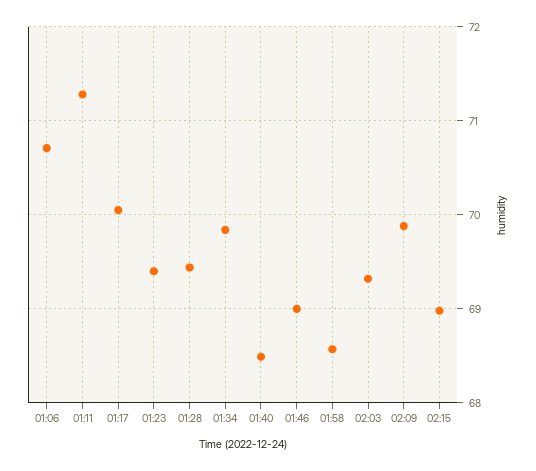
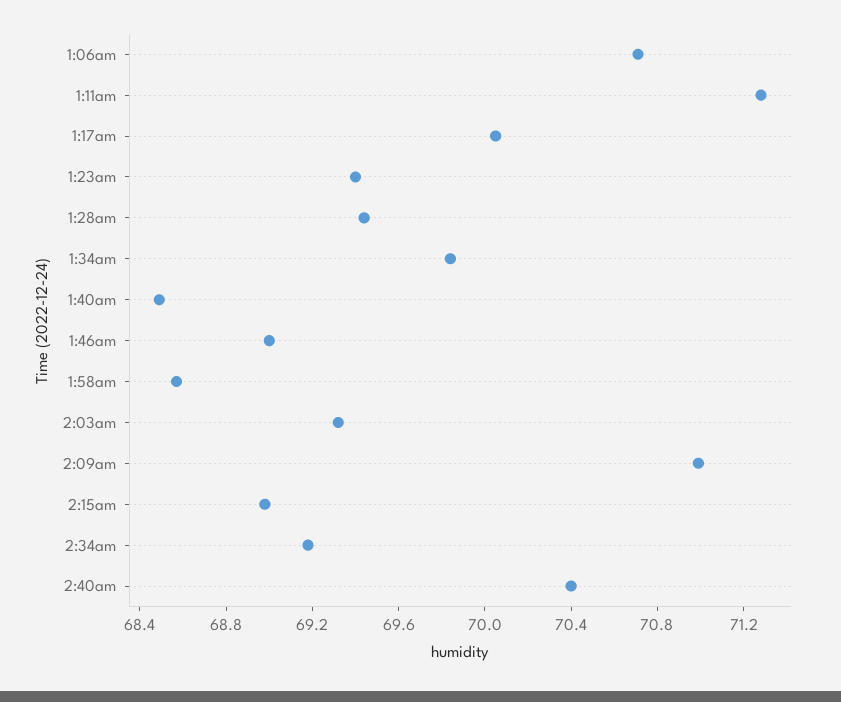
02:09: 69.9 -> 71
2:34am: none -> 69.2
2:40am: none -> 70.4

